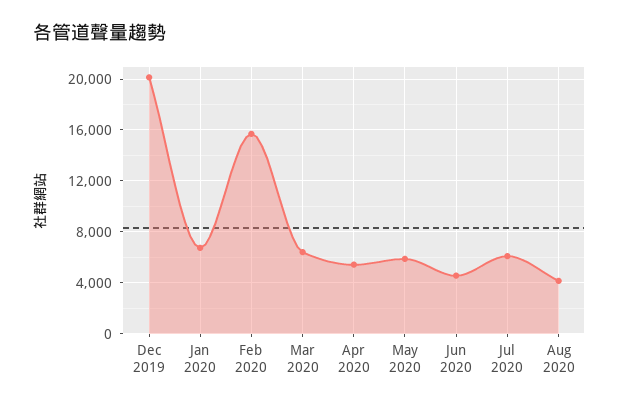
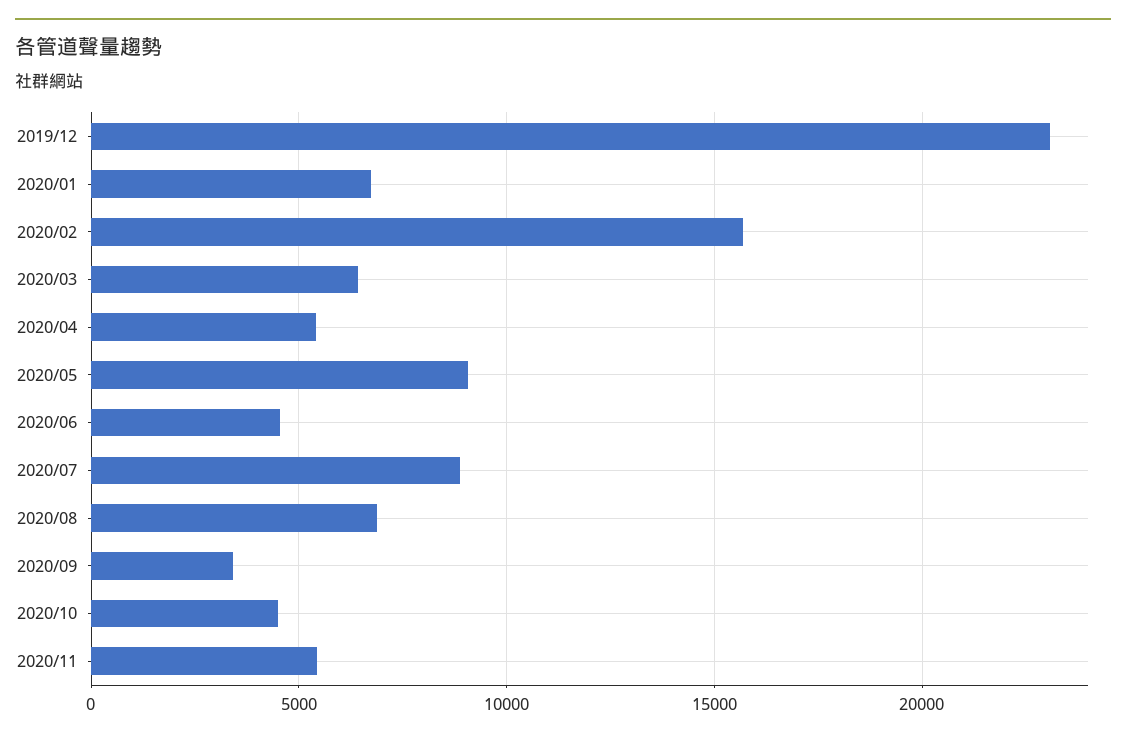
Dec 2019: 20000 -> 23000
May 2020: 6000 -> 9000
Jul 2020: 6000 -> 9000
Aug 2020: 4000 -> 7000
2020/09: none -> 3500
2020/10: none -> 4500
2020/11: none -> 5500

